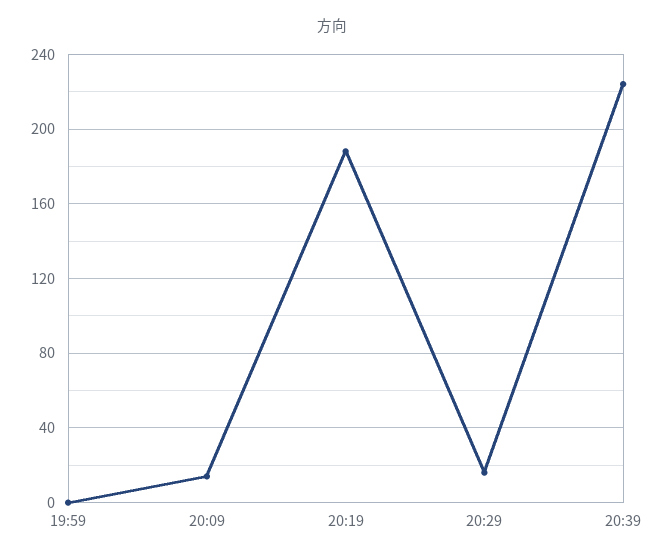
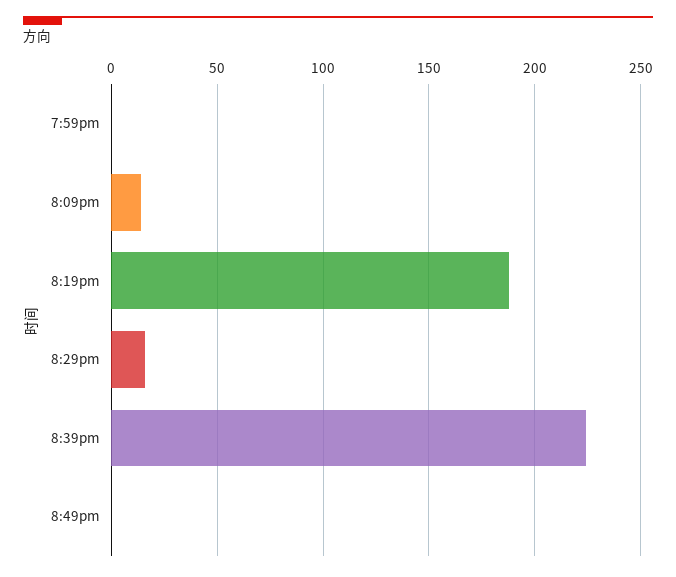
8:49pm: none -> 0

